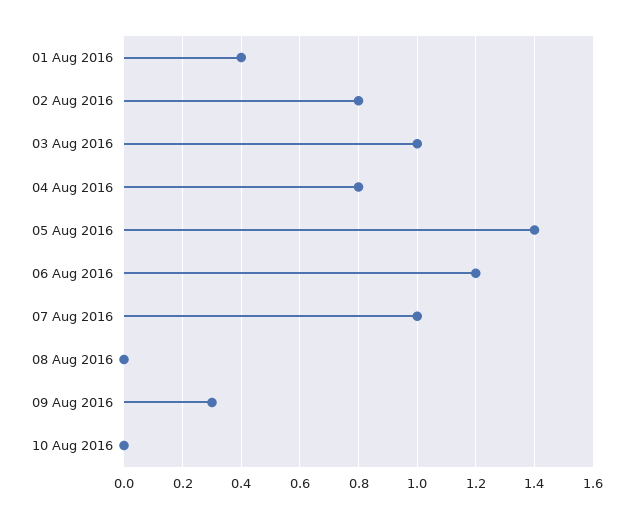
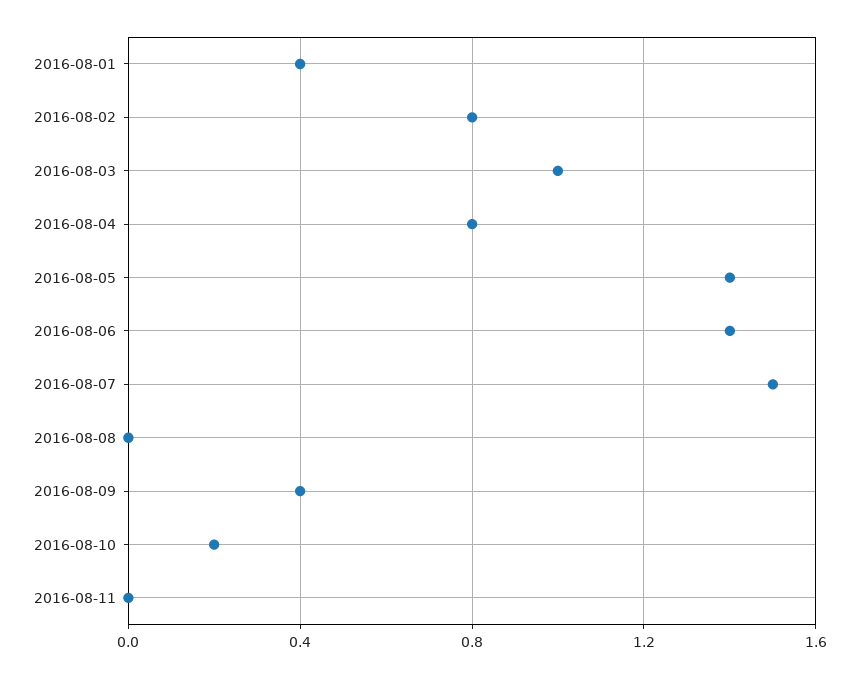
06 Aug 2016: 1.2 -> 1.4
07 Aug 2016: 1 -> 1.5
09 Aug 2016: 0.3 -> 0.4
10 Aug 2016: 0 -> 0.2
2016-08-11: none -> 0

